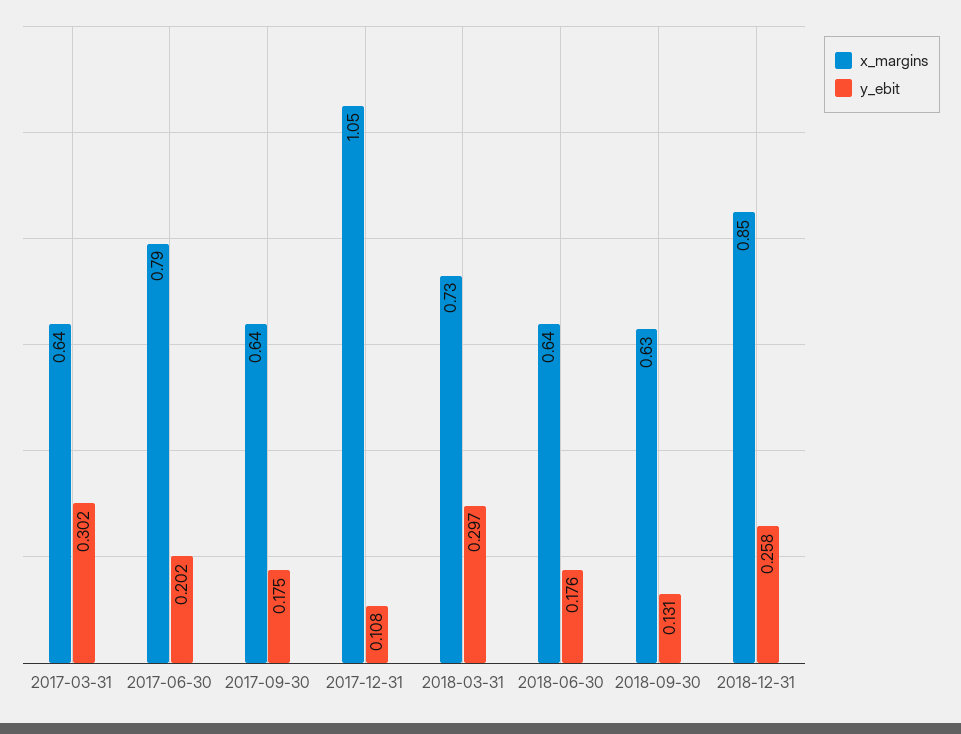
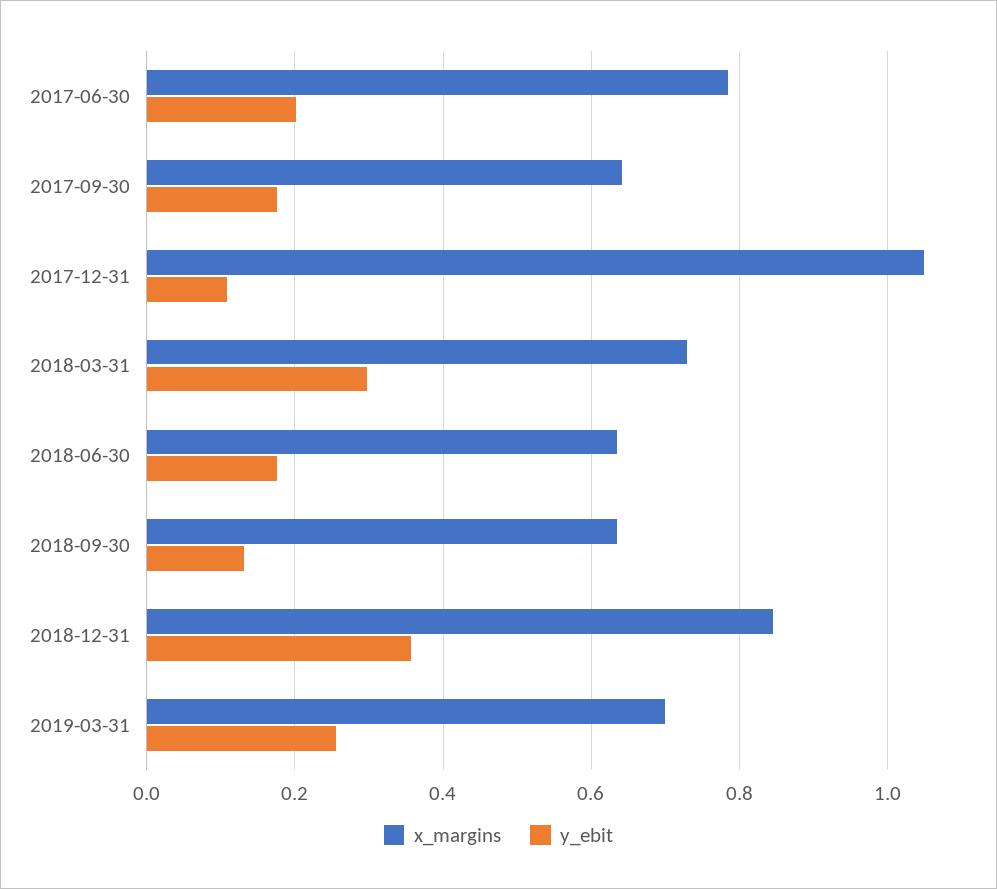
x_margins, 2017-03-31: 0.64 -> none
y_ebit, 2017-03-31: 0.302 -> none
y_ebit, 2018-12-31: 0.258 -> 0.36
x_margins, 2019-03-31: none -> 0.7
y_ebit, 2019-03-31: none -> 0.26

